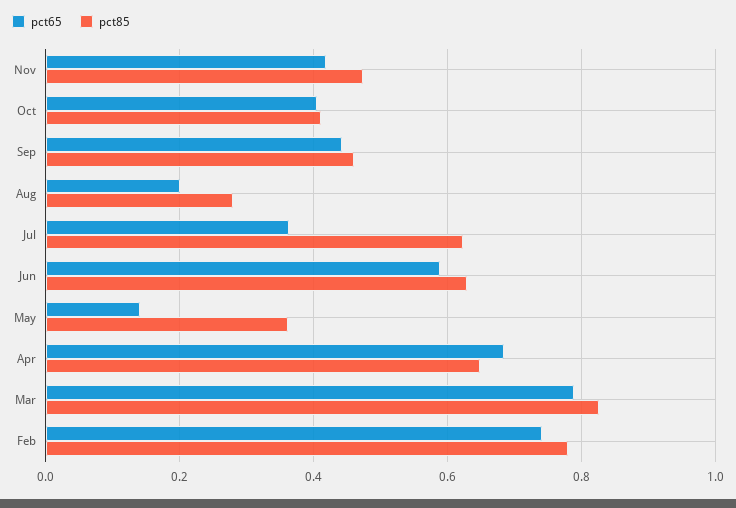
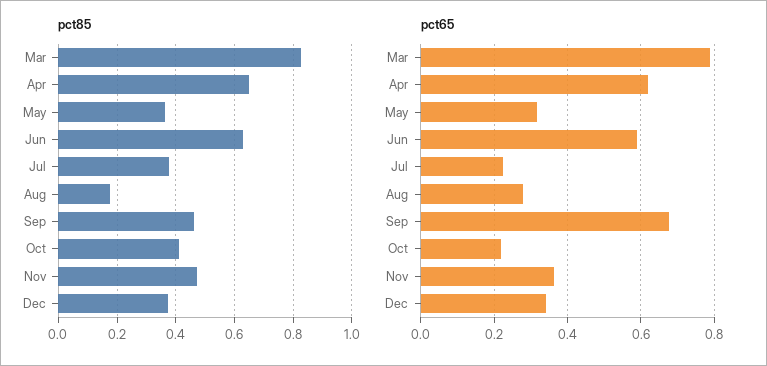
pct65, Nov: 0.42 -> 0.36
pct65, Oct: 0.4 -> 0.22
pct65, Sep: 0.44 -> 0.68
pct65, Aug: 0.2 -> 0.28
pct85, Aug: 0.28 -> 0.175
pct65, Jul: 0.36 -> 0.22
pct85, Jul: 0.62 -> 0.375
pct65, May: 0.14 -> 0.32
pct65, Apr: 0.68 -> 0.62
pct65, Feb: 0.74 -> none
pct85, Feb: 0.78 -> none
pct85, Dec: none -> 0.375
pct65, Dec: none -> 0.34

